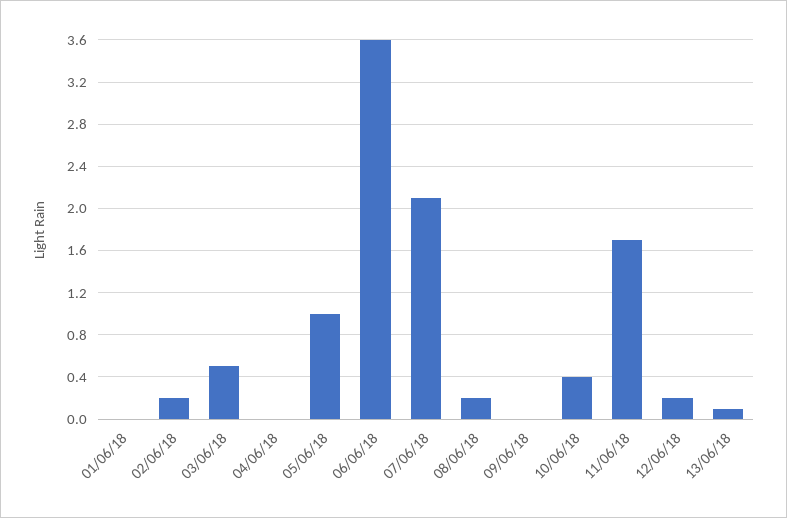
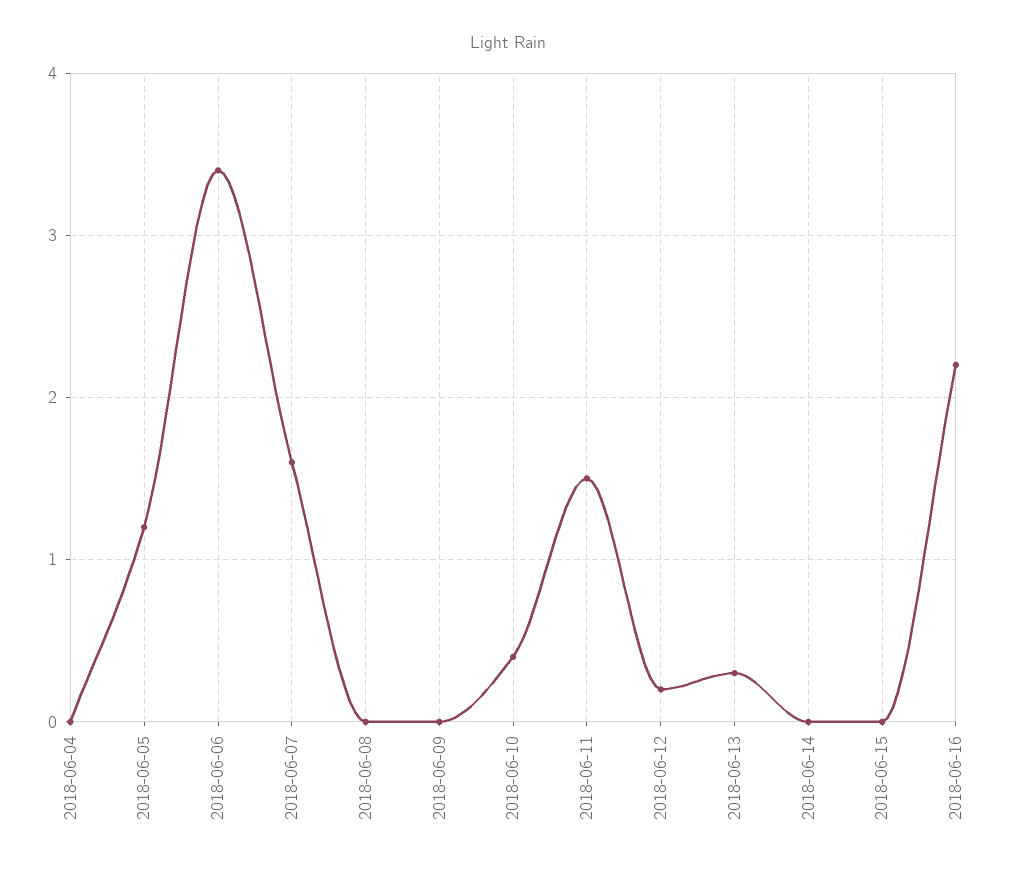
01/06/18: 0 -> none
02/06/18: 0.2 -> none
03/06/18: 0.5 -> none
05/06/18: 1 -> 1.2
06/06/18: 3.6 -> 3.4
07/06/18: 2.1 -> 1.6
08/06/18: 0.2 -> 0
11/06/18: 1.7 -> 1.5
13/06/18: 0.1 -> 0.3
2018-06-14: none -> 0
2018-06-15: none -> 0
2018-06-16: none -> 2.2

